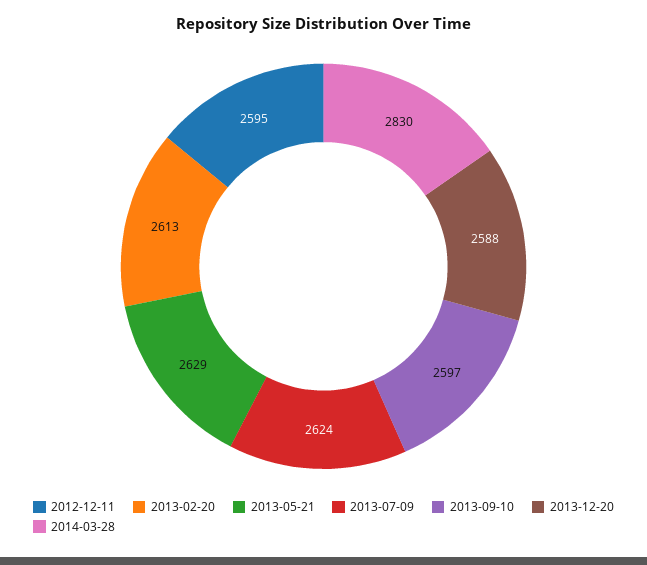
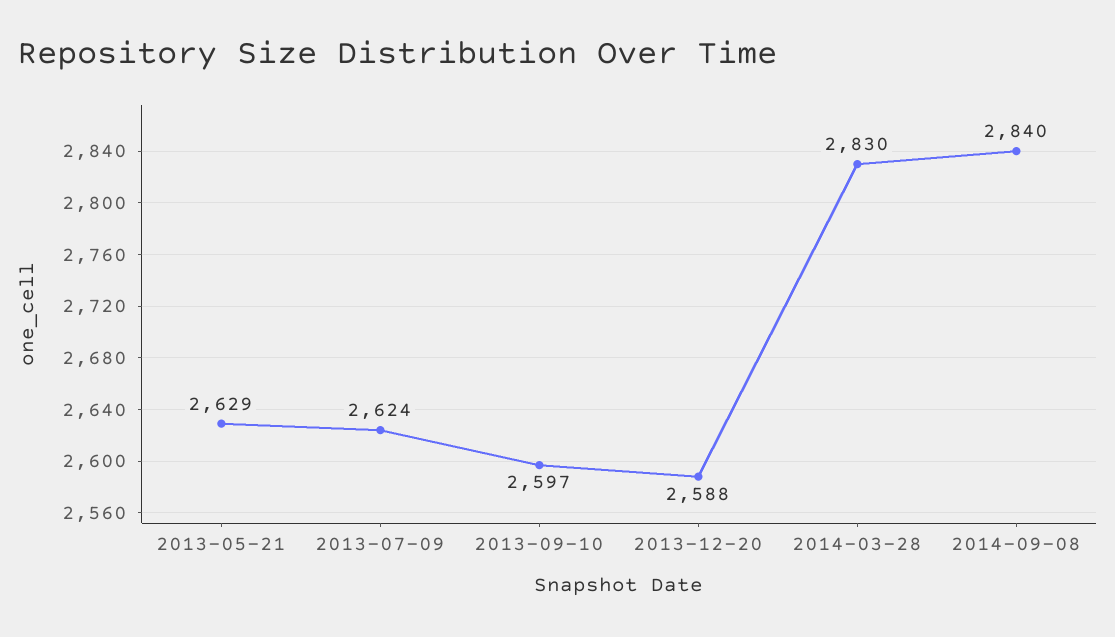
2012-12-11: 2595 -> none
2013-02-20: 2613 -> none
2014-09-08: none -> 2840

